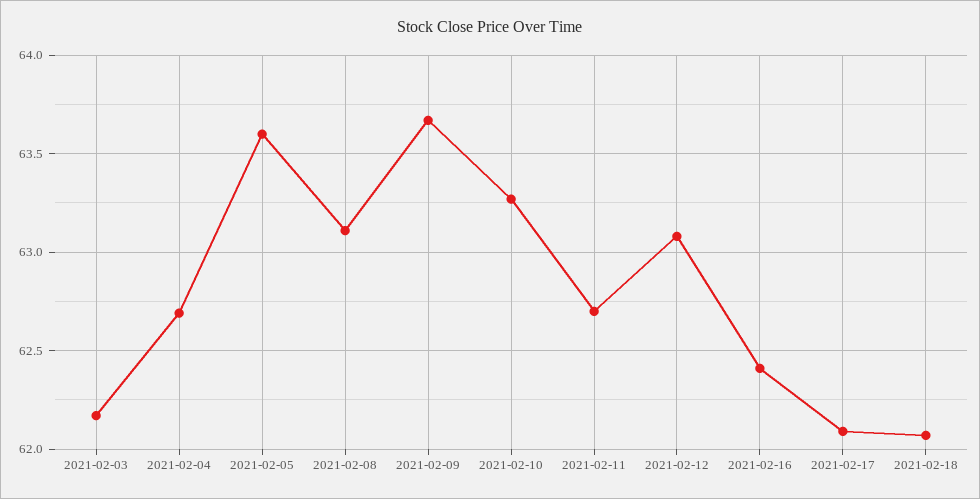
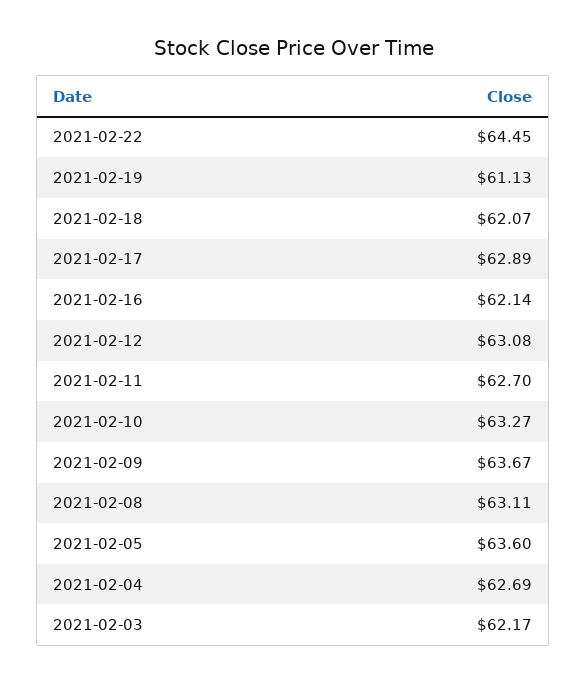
2021-02-16: 62.4 -> 62.14
2021-02-17: 62.1 -> 62.89
2021-02-22: none -> 64.45
2021-02-19: none -> 61.13

